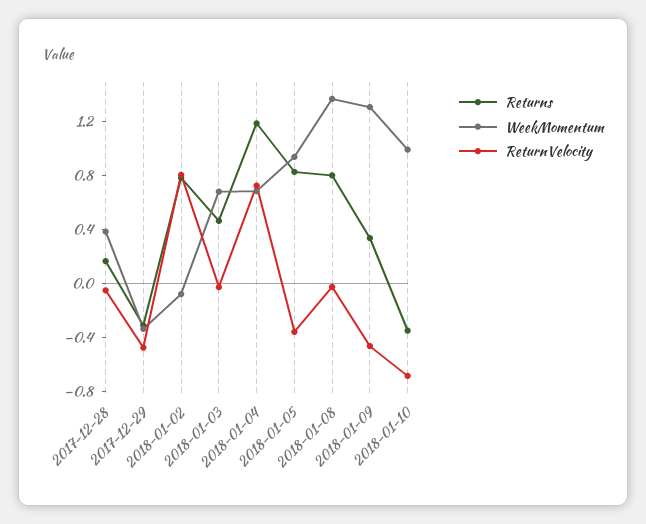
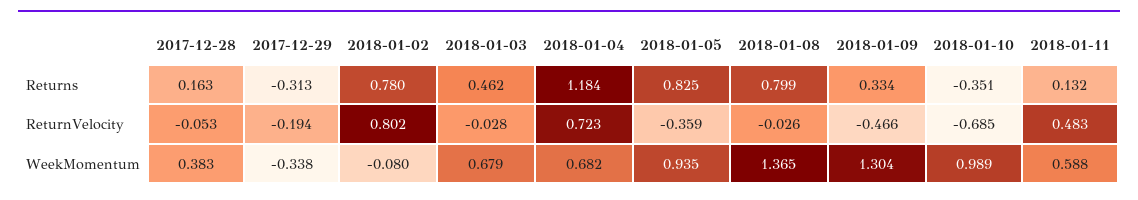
ReturnVelocity, 2017-12-29: -0.5 -> -0.194
Returns, 2018-01-11: none -> 0.132
ReturnVelocity, 2018-01-11: none -> 0.483
WeekMomentum, 2018-01-11: none -> 0.588

